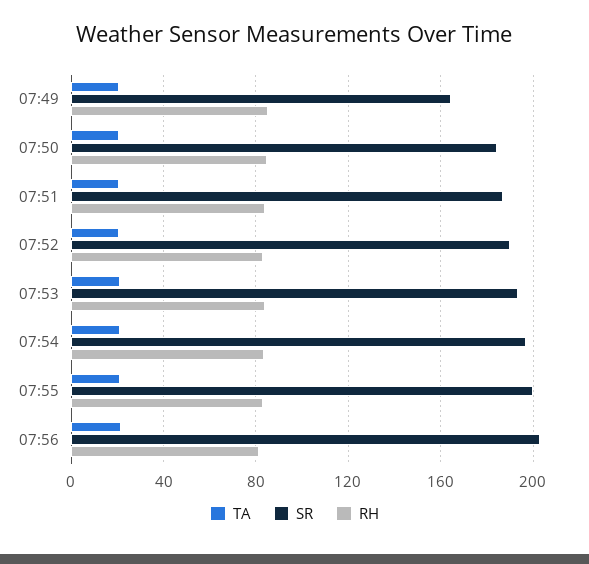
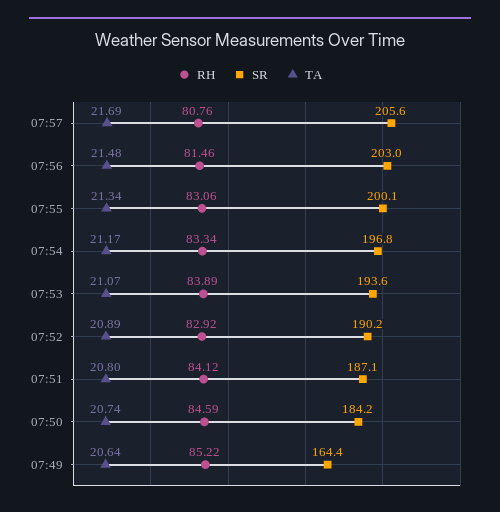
RH, 07:57: none -> 80.76
SR, 07:57: none -> 205.6
TA, 07:57: none -> 21.69

